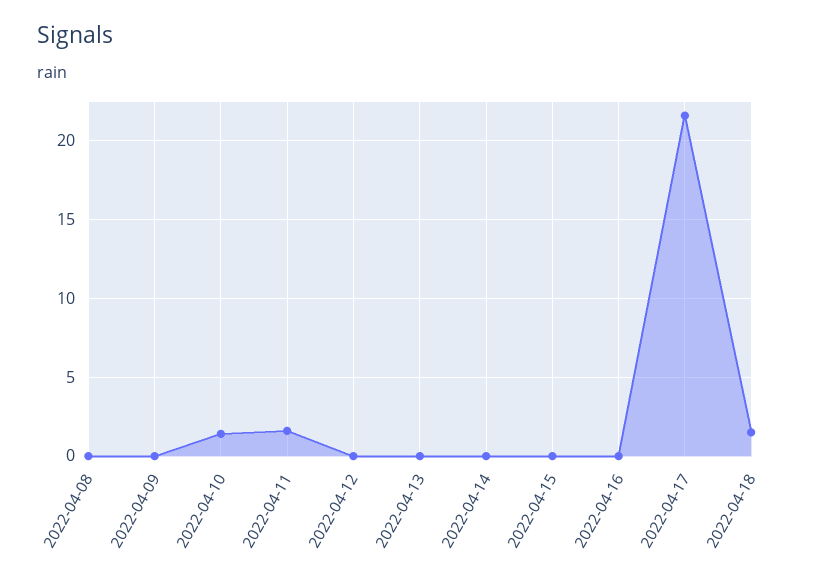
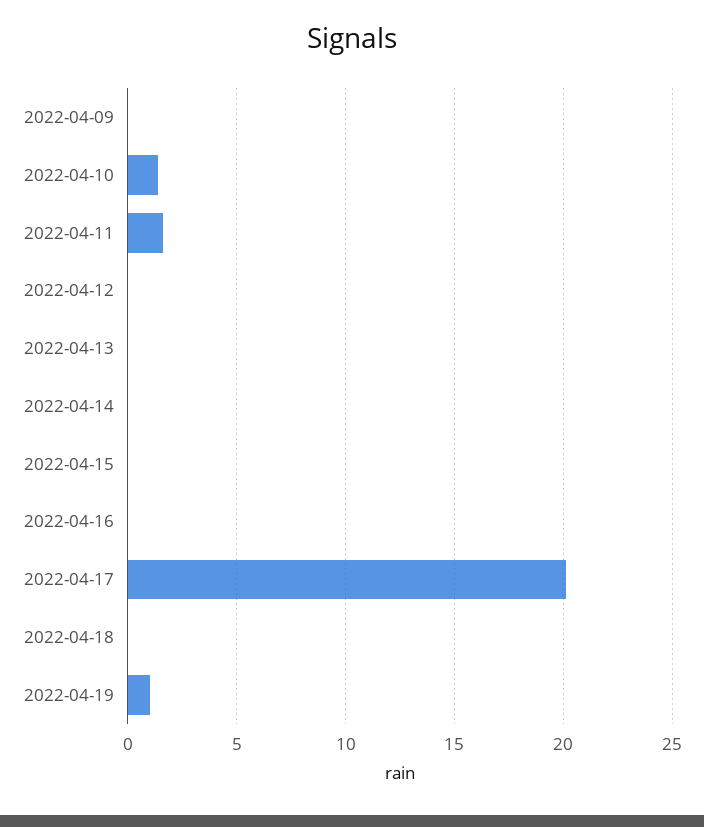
2022-04-08: 0 -> none
2022-04-17: 21.5 -> 20
2022-04-18: 1.5 -> 0
2022-04-19: none -> 1

